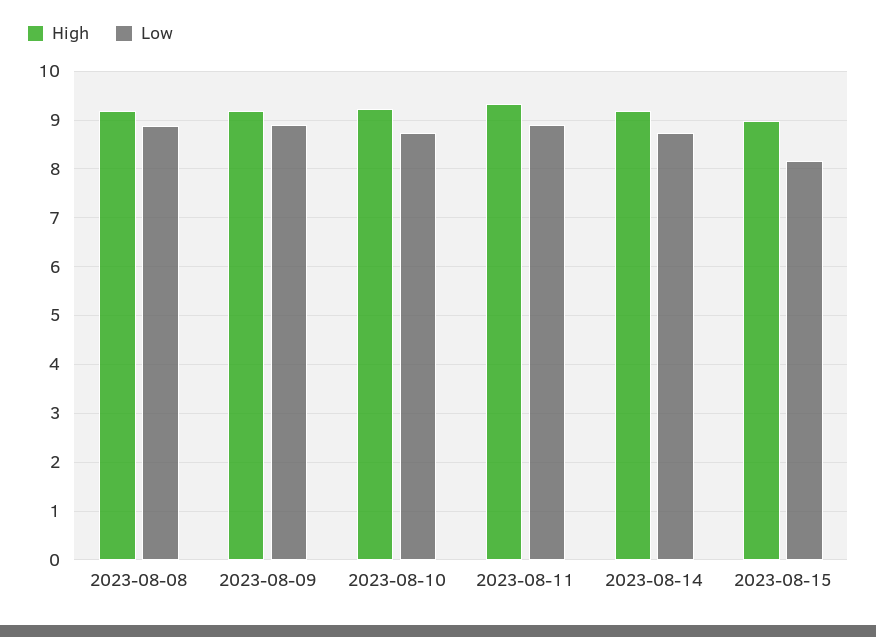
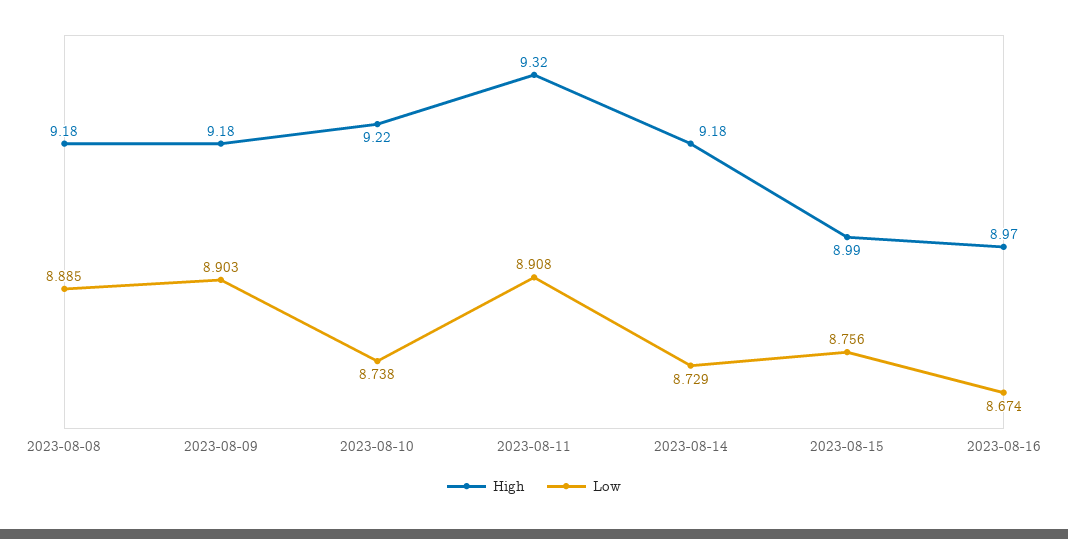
Low, 2023-08-15: 8.2 -> 8.756
High, 2023-08-16: none -> 8.97
Low, 2023-08-16: none -> 8.674

